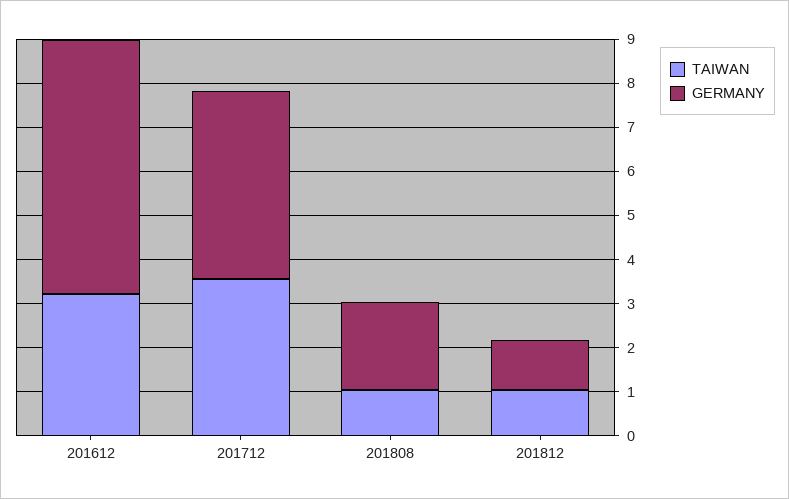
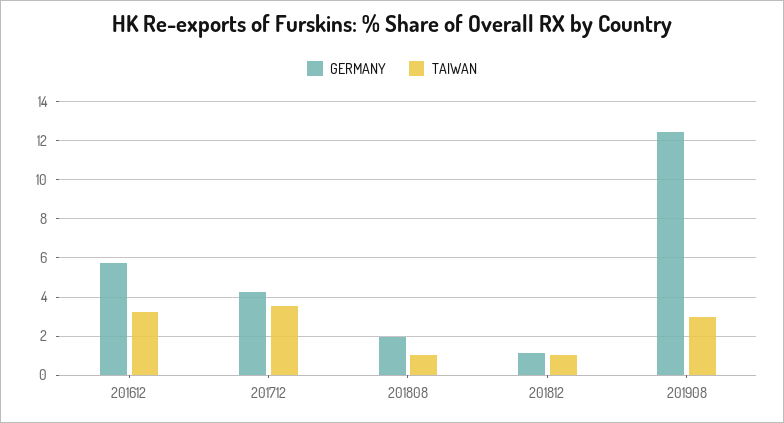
GERMANY, 201908: none -> 12.5
TAIWAN, 201908: none -> 3

